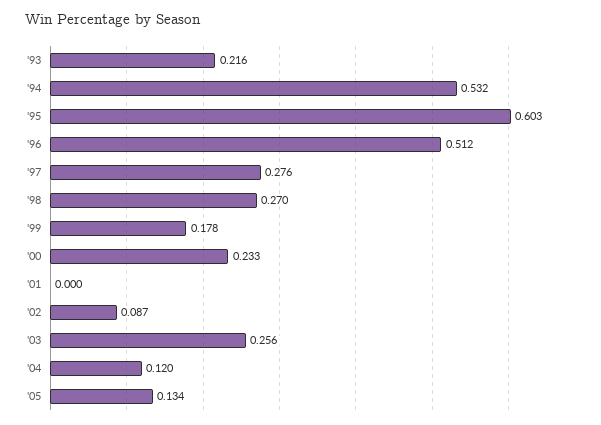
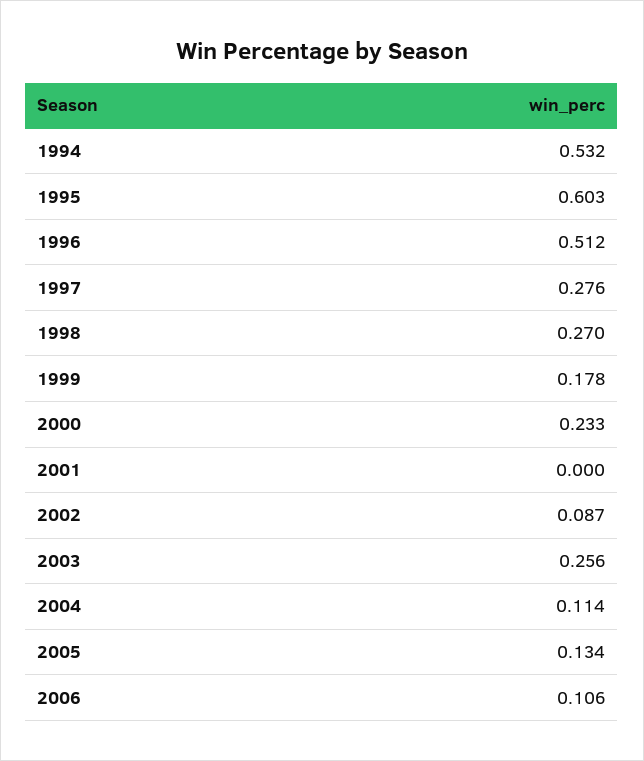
'93: 0.216 -> none
'04: 0.12 -> 0.114
2006: none -> 0.106

